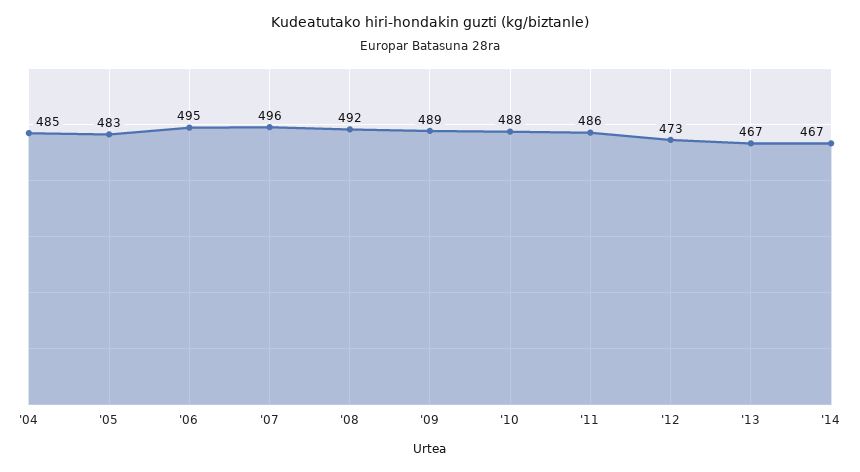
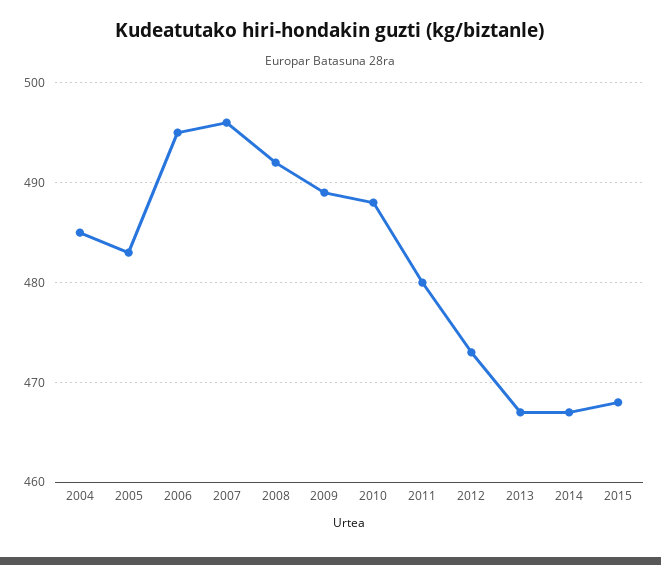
'11: 486 -> 480
2015: none -> 468

